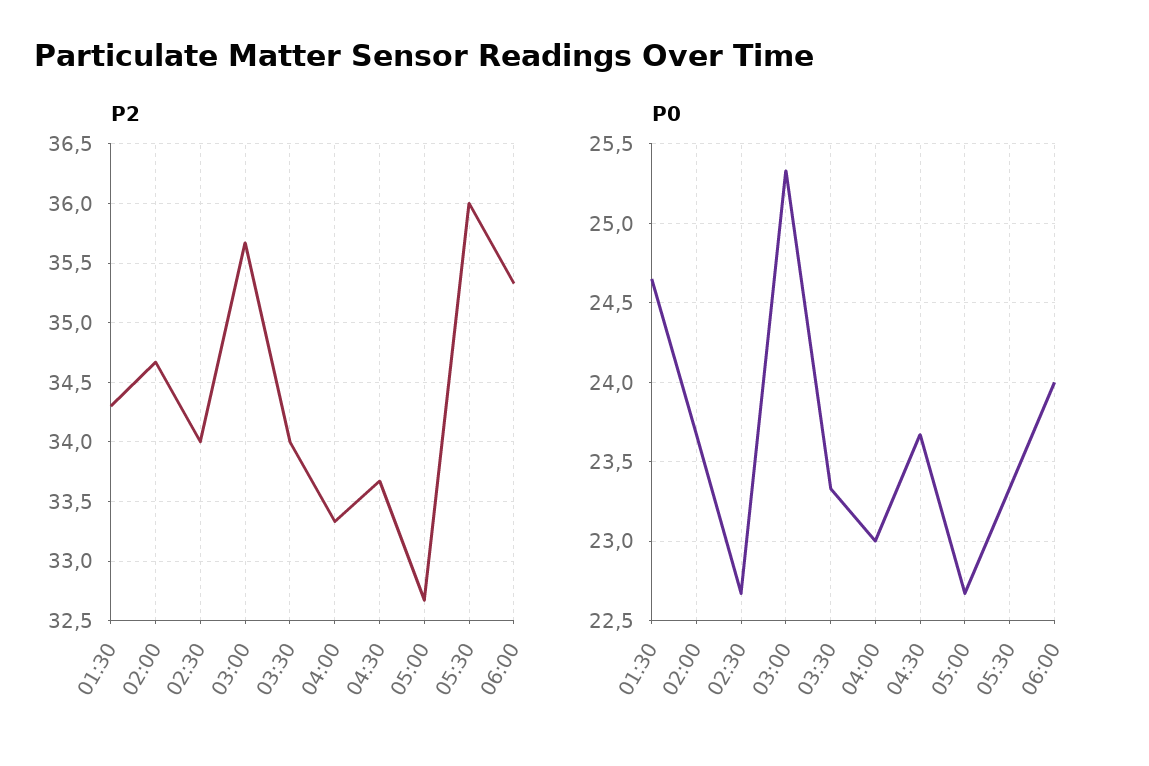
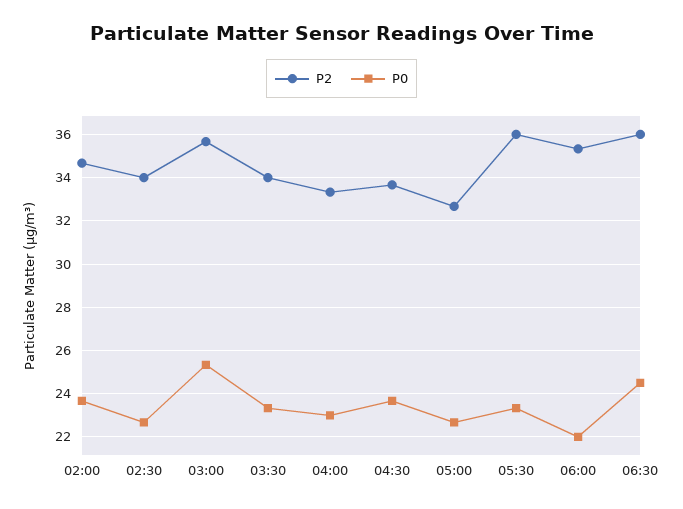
P2, 01:30: 34.3 -> none
P0, 01:30: 24.65 -> none
P0, 06:00: 24 -> 22
P2, 06:30: none -> 36
P0, 06:30: none -> 24.5

